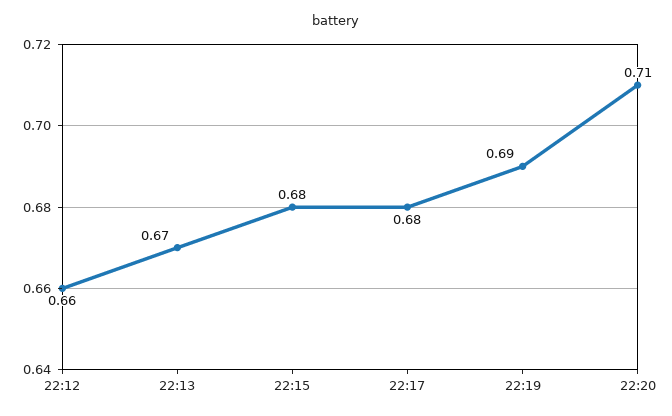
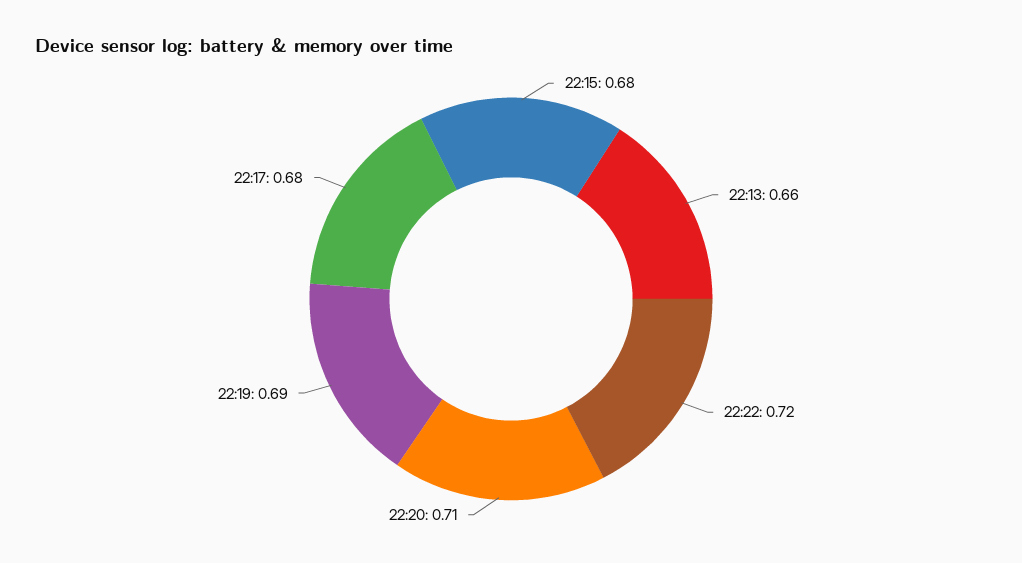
22:12: 0.66 -> none
22:13: 0.67 -> 0.66
22:22: none -> 0.72

